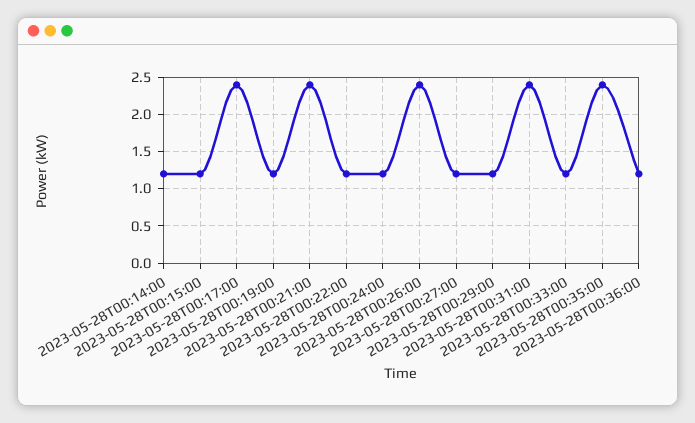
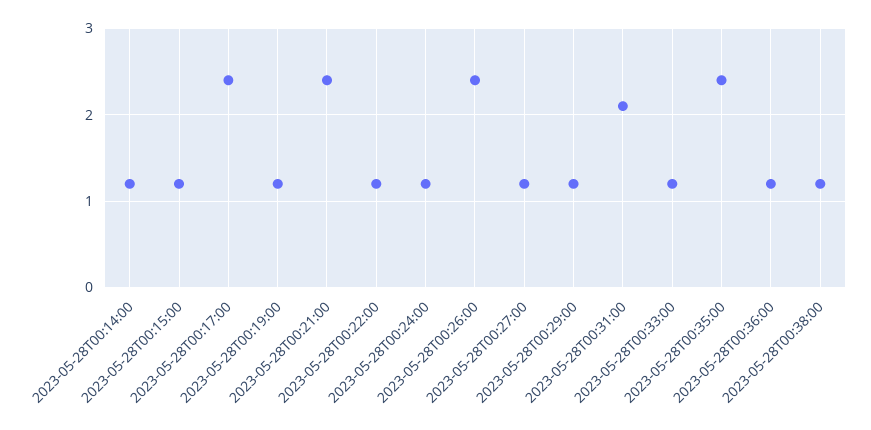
2023-05-28T00:31:00: 2.4 -> 2.1
2023-05-28T00:38:00: none -> 1.2

